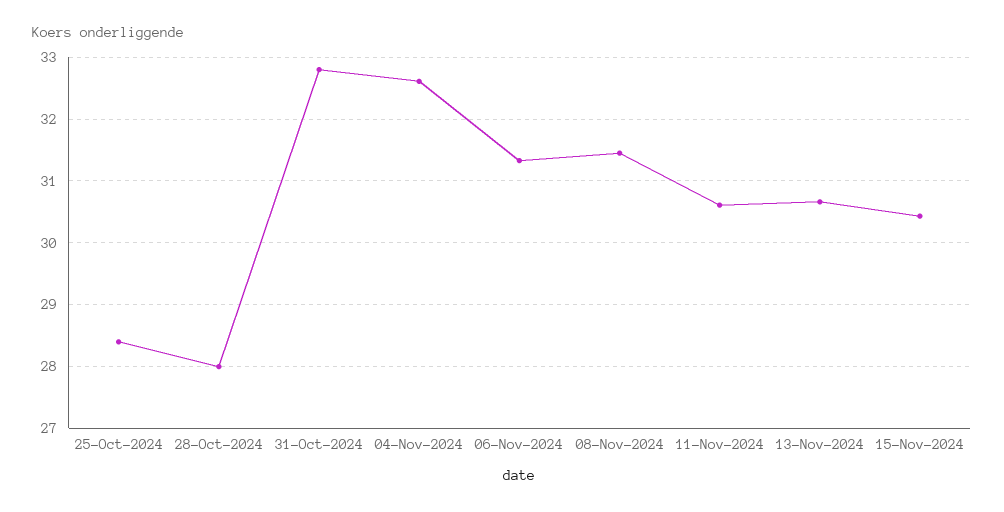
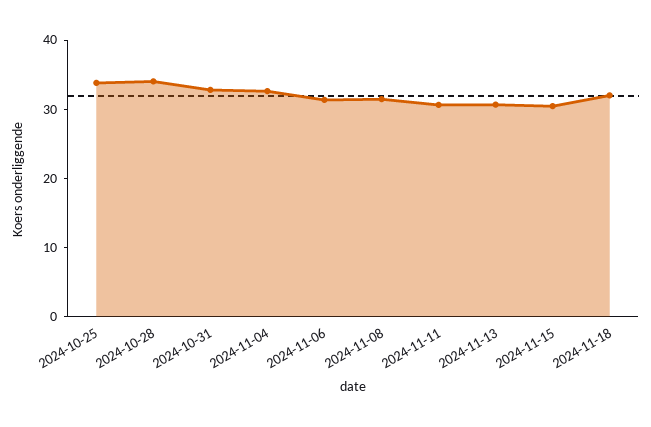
25-Oct-2024: 28.4 -> 34
28-Oct-2024: 28 -> 34
2024-11-18: none -> 32

